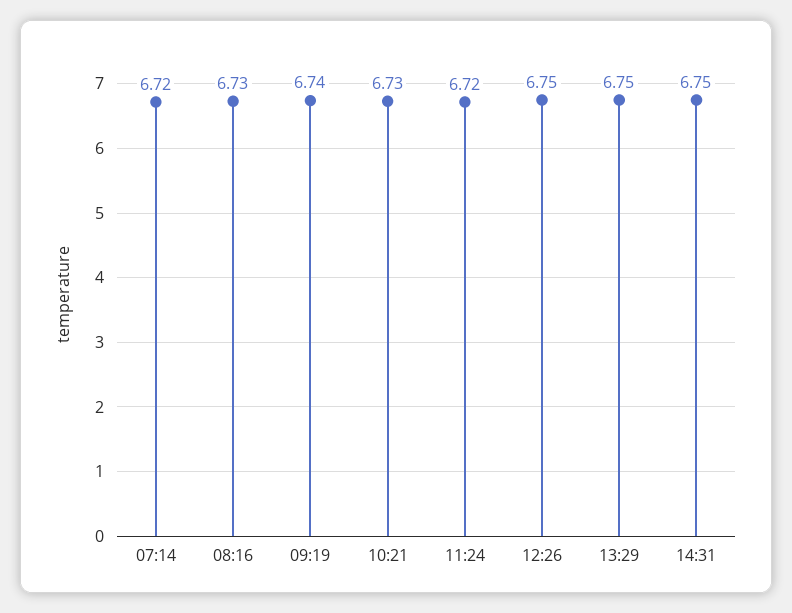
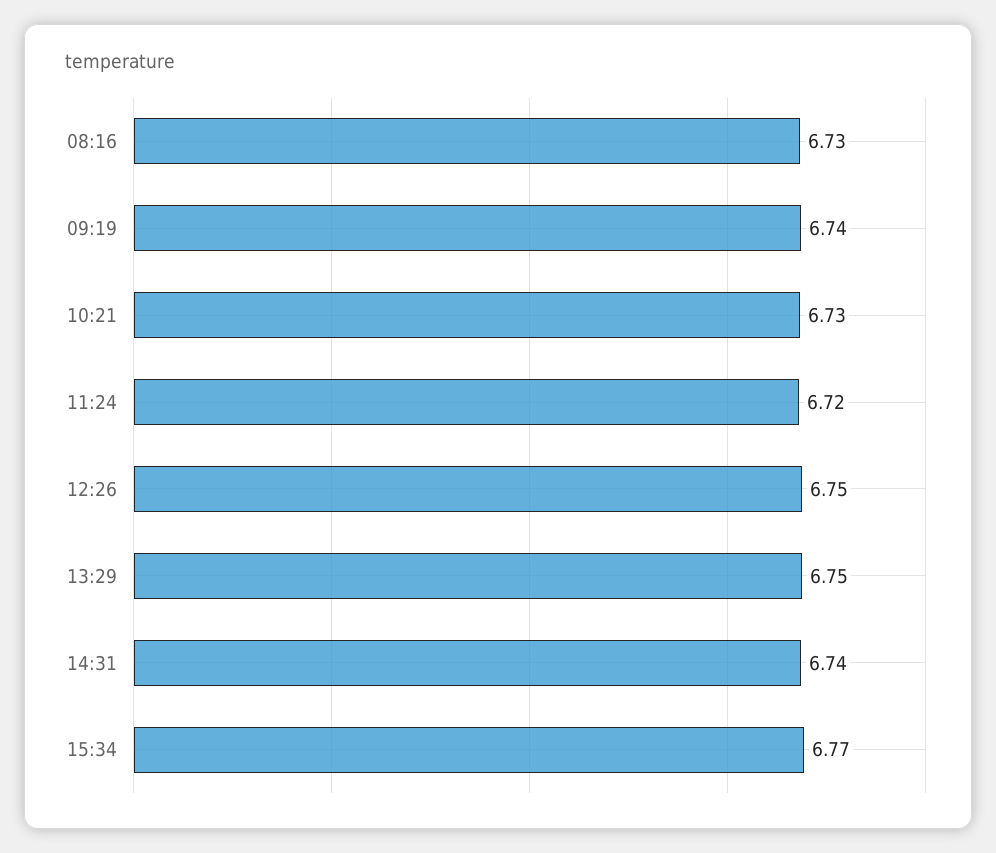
07:14: 6.72 -> none
14:31: 6.75 -> 6.74
15:34: none -> 6.77

